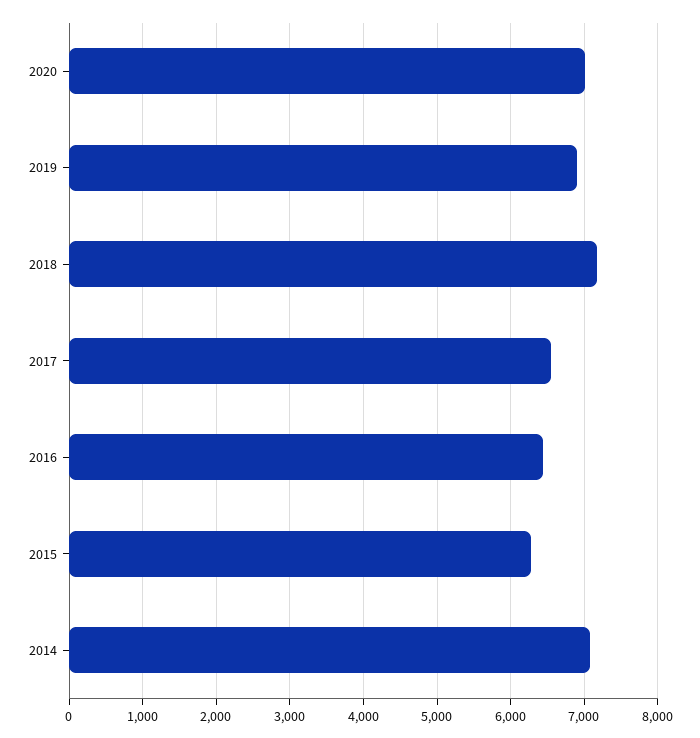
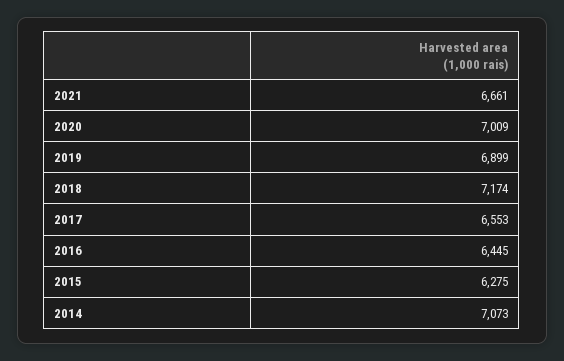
2021: none -> 6661

